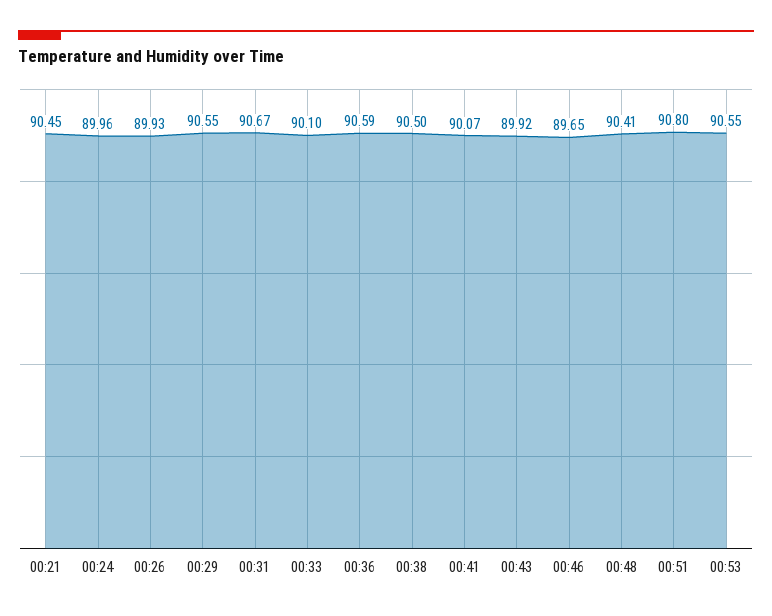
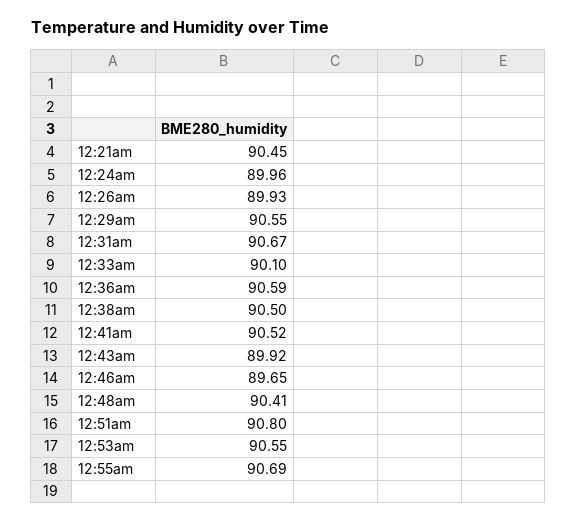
00:41: 90.07 -> 90.52
12:55am: none -> 90.69

